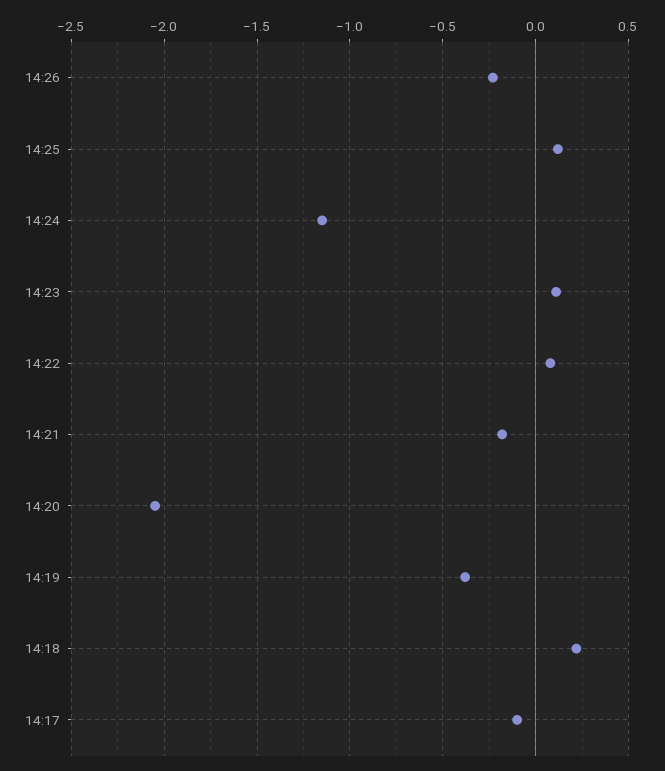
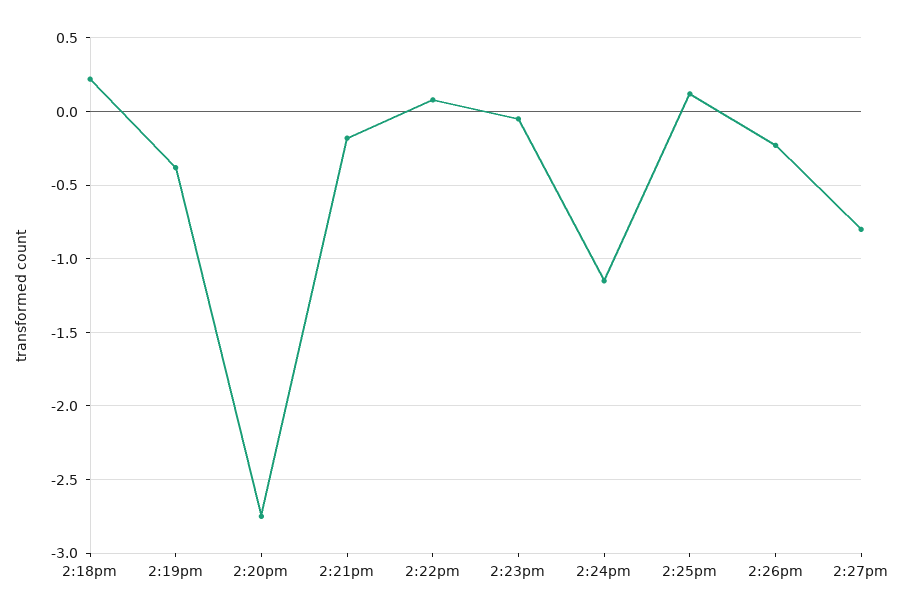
14:23: 0.1 -> -0.05
14:20: -2.05 -> -2.75
14:17: -0.1 -> none
2:27pm: none -> -0.8

